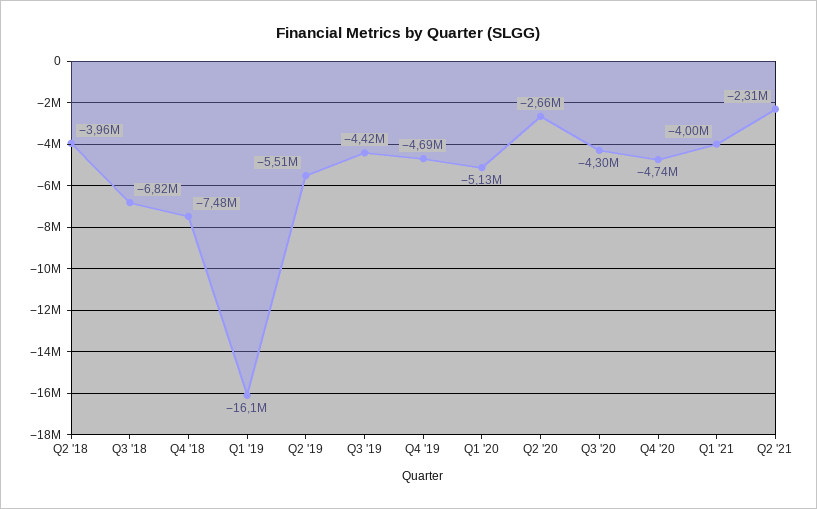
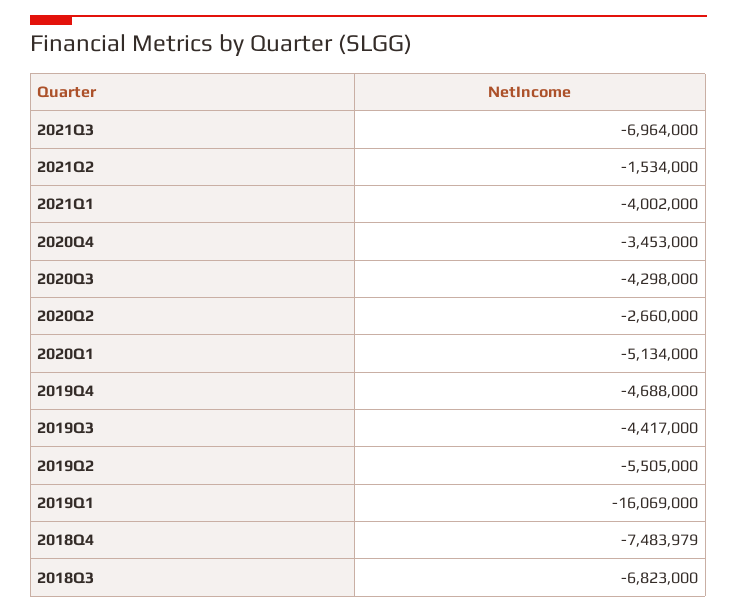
Q2 '18: -3960000 -> none
Q4 '20: -4740000 -> -3453000
Q2 '21: -2310000 -> -1534000
2021Q3: none -> -6964000

